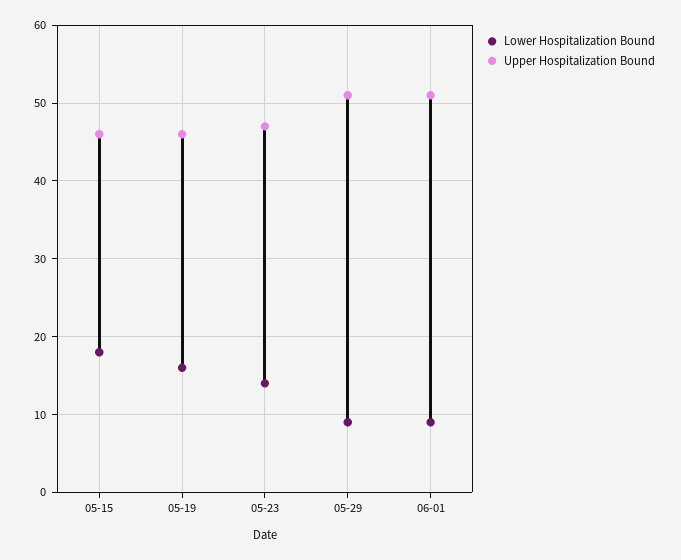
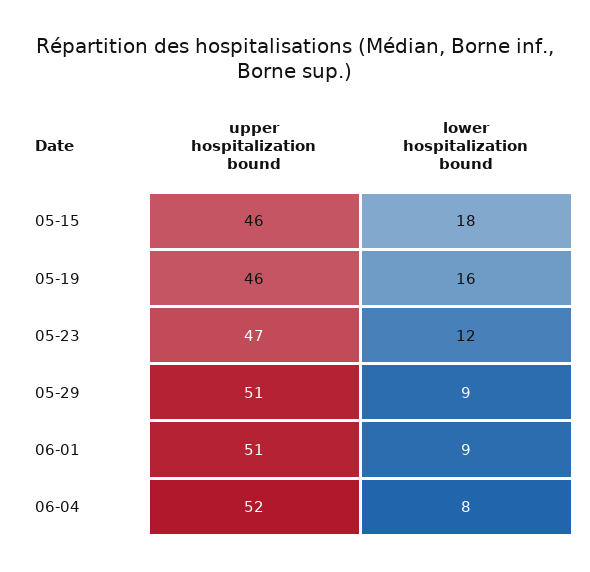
Lower Hospitalization Bound, 05-23: 14 -> 12
Upper Hospitalization Bound, 06-04: none -> 52
Lower Hospitalization Bound, 06-04: none -> 8

